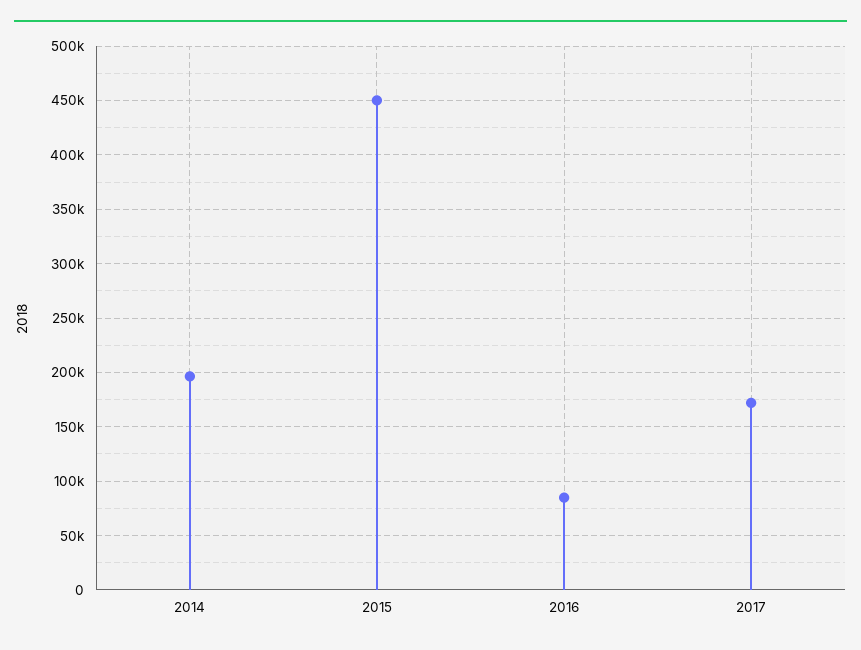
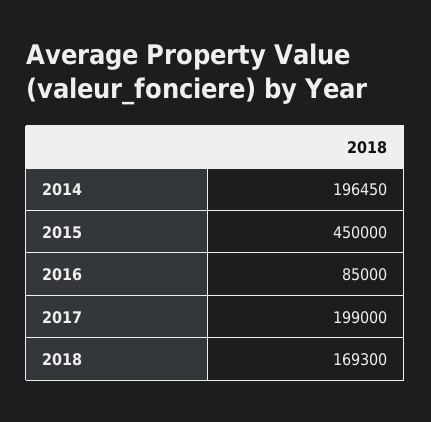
2017: 170000 -> 199000
2018: none -> 169300

